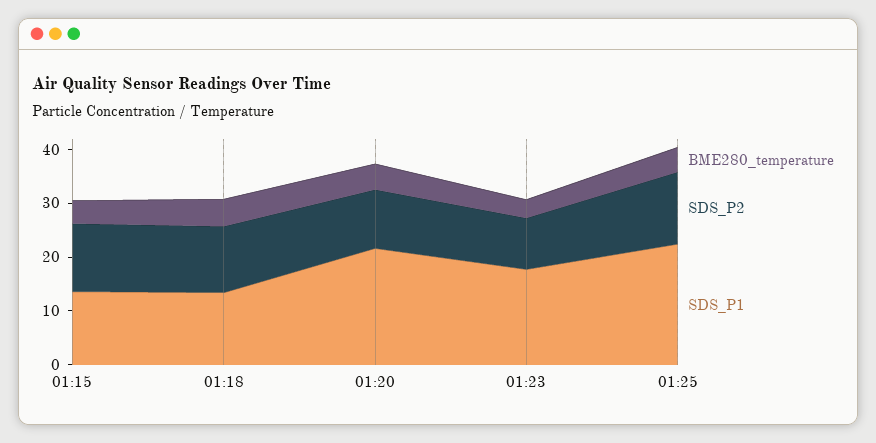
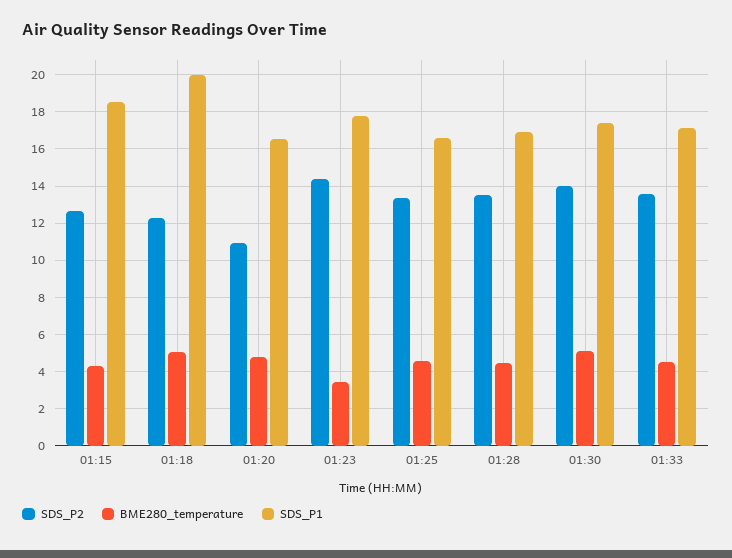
SDS_P1, 01:15: 14 -> 18.5
SDS_P1, 01:18: 14 -> 20
SDS_P1, 01:20: 22 -> 16.5
SDS_P2, 01:23: 10 -> 14.5
SDS_P1, 01:25: 22 -> 16.5
SDS_P2, 01:28: none -> 13.5
BME280_temperature, 01:28: none -> 4.5
SDS_P1, 01:28: none -> 17
SDS_P2, 01:30: none -> 14
BME280_temperature, 01:30: none -> 5
SDS_P1, 01:30: none -> 17.5
SDS_P2, 01:33: none -> 13.5
BME280_temperature, 01:33: none -> 4.5
SDS_P1, 01:33: none -> 17

